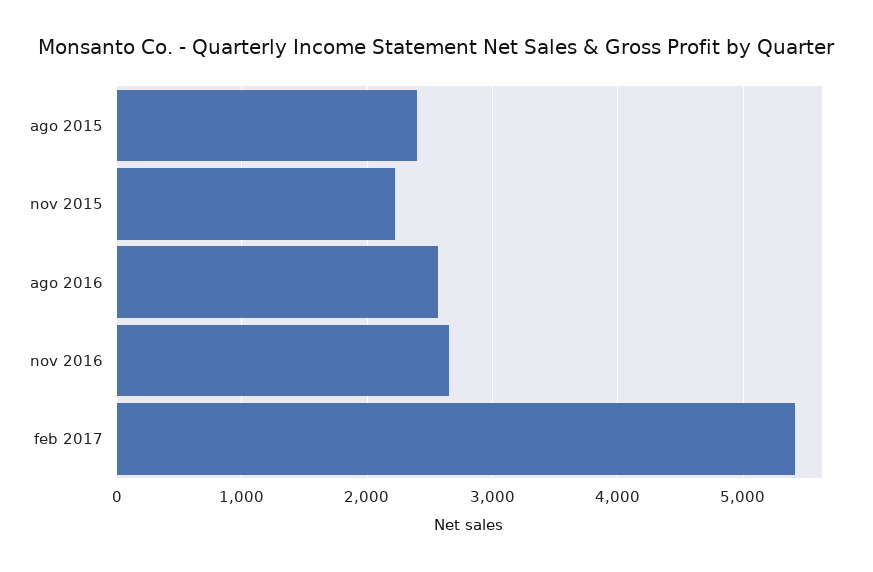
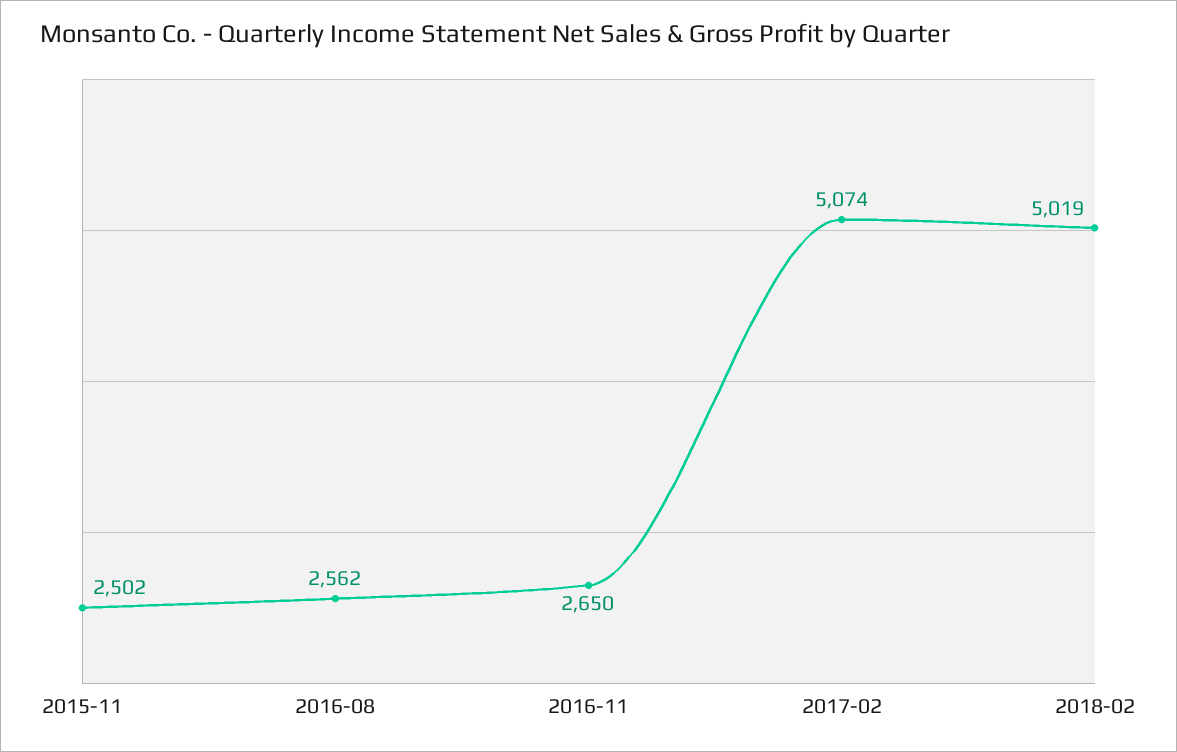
ago 2015: 2400 -> none
nov 2015: 2200 -> 2502
feb 2017: 5400 -> 5074
2018-02: none -> 5019

